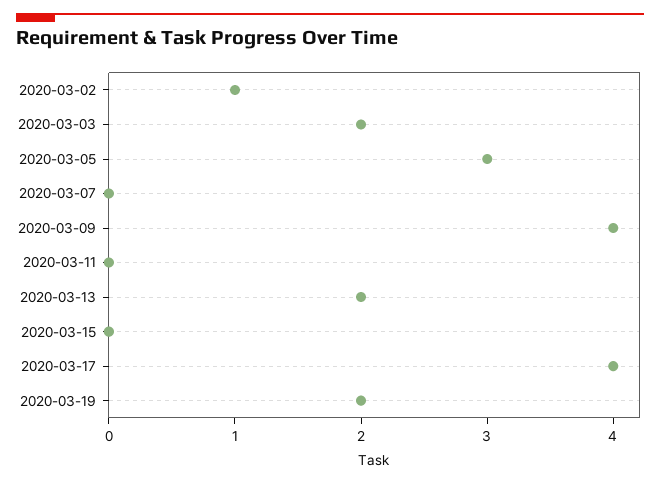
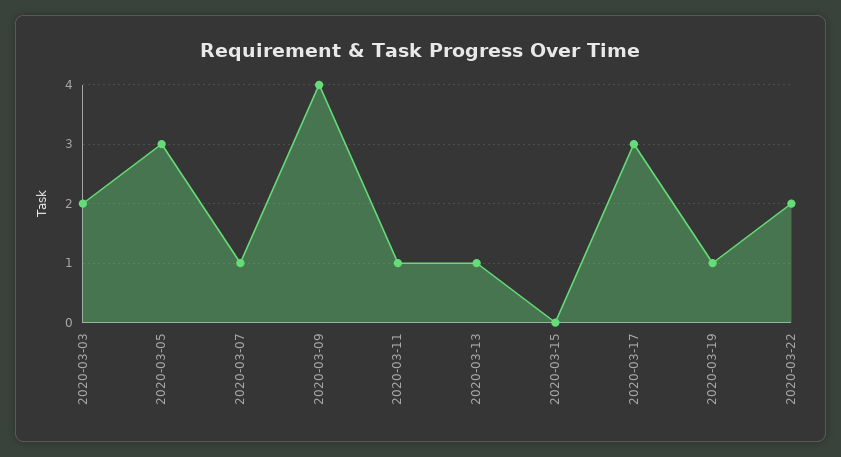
2020-03-02: 1 -> none
2020-03-07: 0 -> 1
2020-03-11: 0 -> 1
2020-03-13: 2 -> 1
2020-03-17: 4 -> 3
2020-03-19: 2 -> 1
2020-03-22: none -> 2

